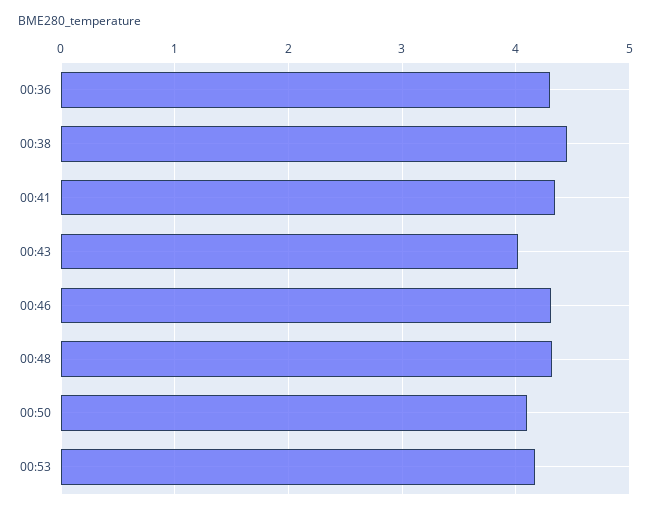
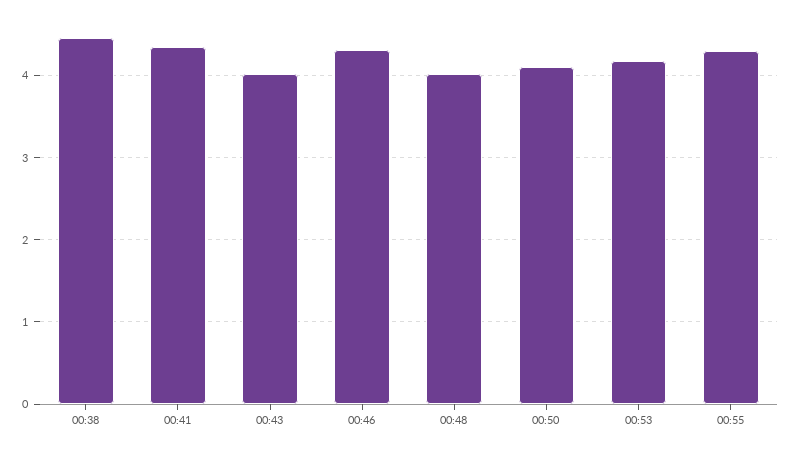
00:36: 4.3 -> none
00:48: 4.3 -> 4
00:55: none -> 4.3

